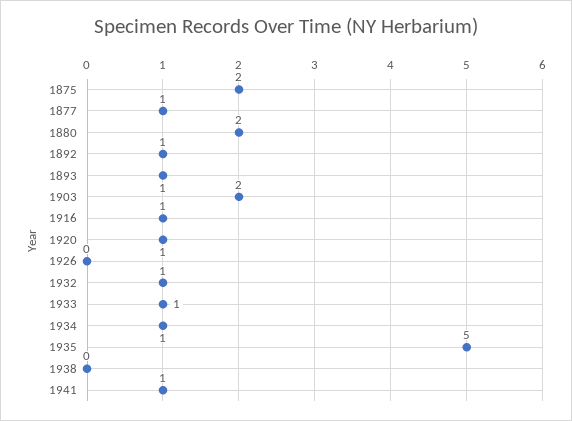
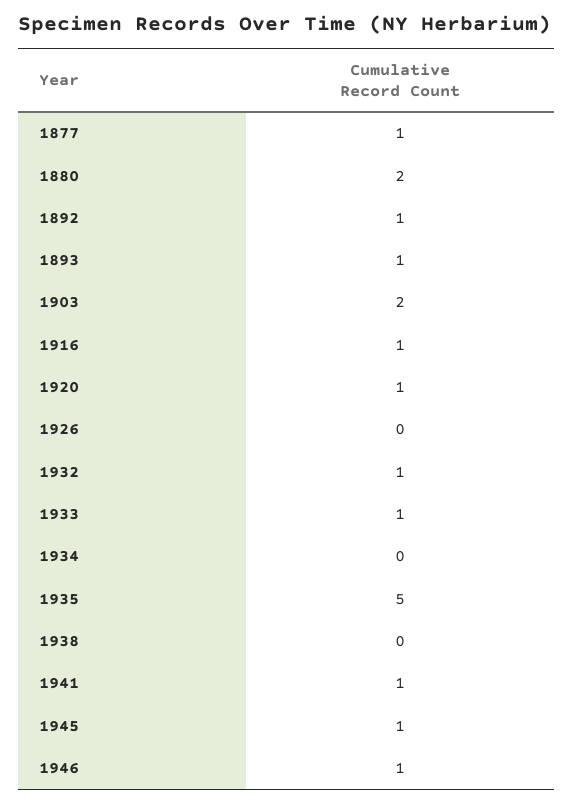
1875: 2 -> none
1934: 1 -> 0
1945: none -> 1
1946: none -> 1

